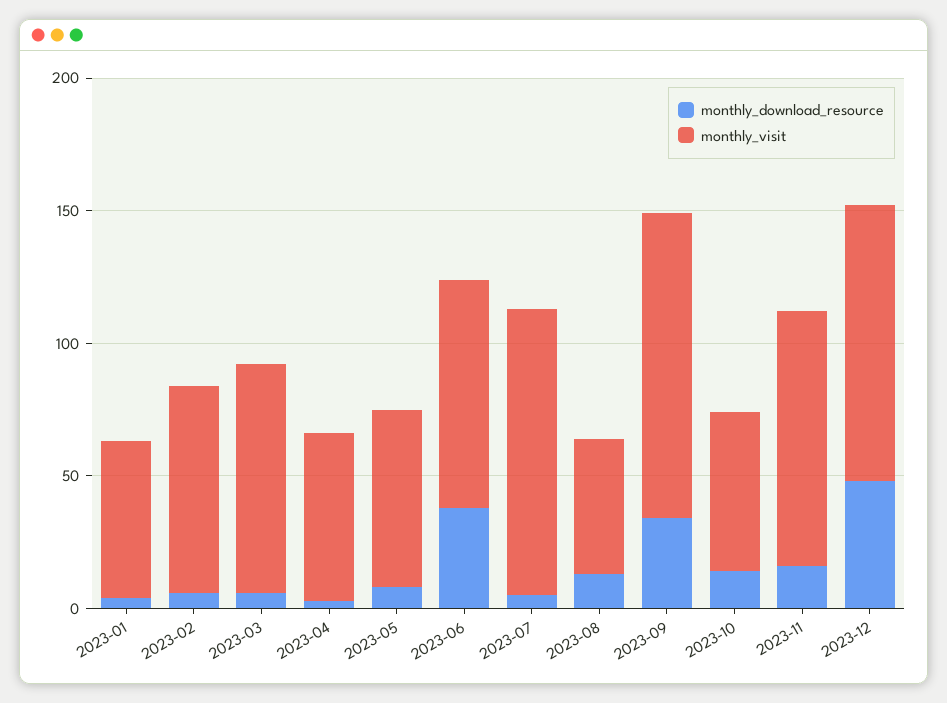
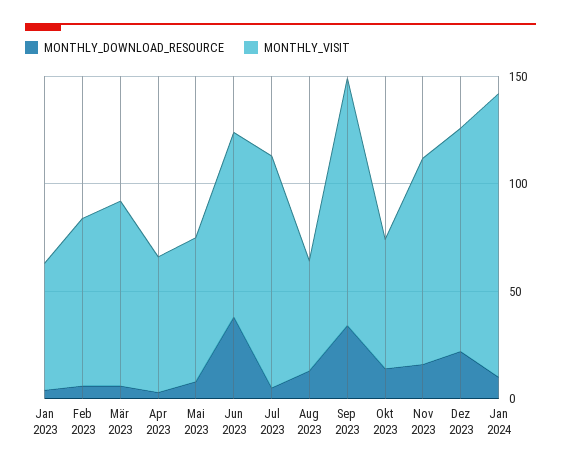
monthly_download_resource, 2023-12: 50 -> 20
monthly_download_resource, Jan 2024: none -> 10
monthly_visit, Jan 2024: none -> 130

